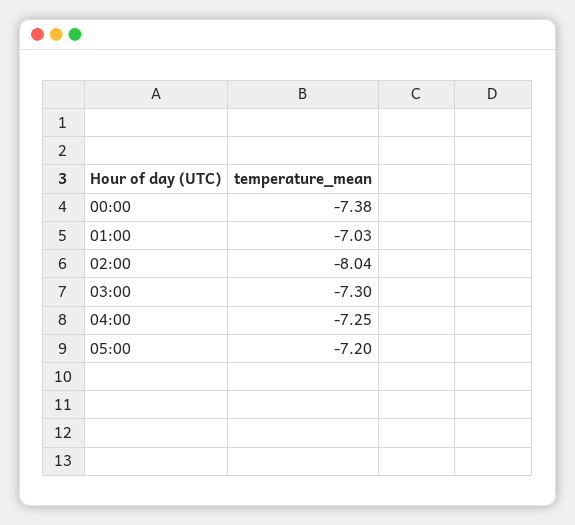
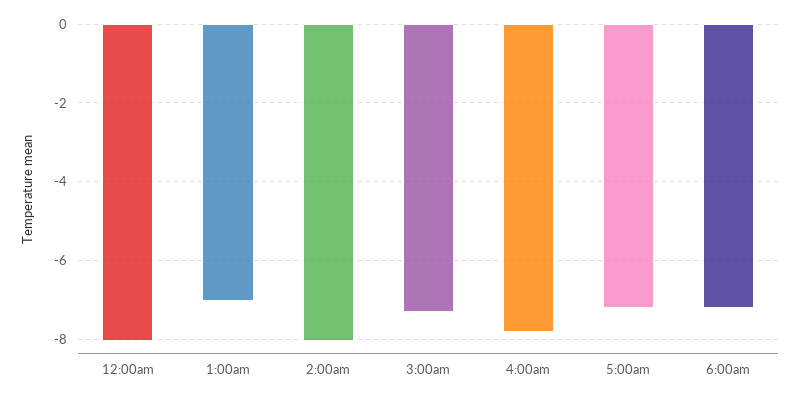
00:00: -7.38 -> -8
04:00: -7.25 -> -7.8
6:00am: none -> -7.2

